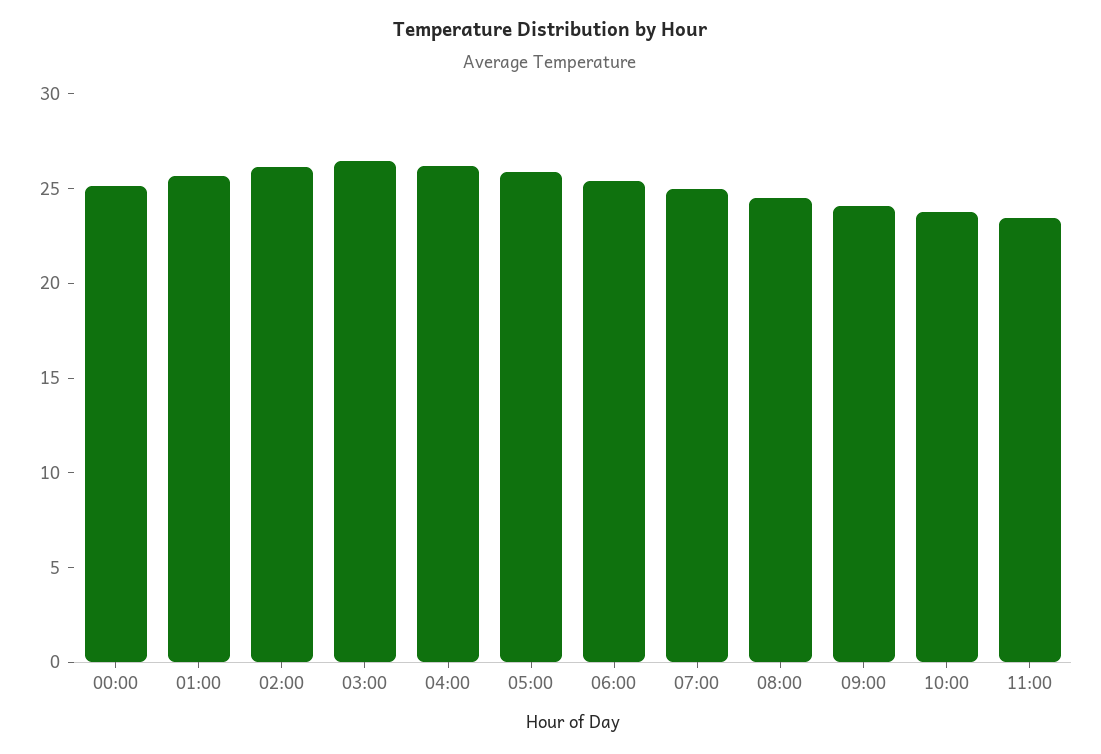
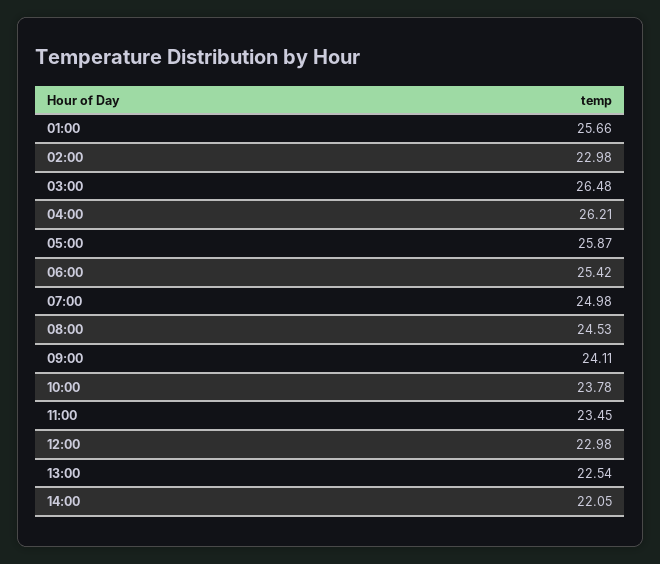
00:00: 25 -> none
02:00: 26 -> 22.98
12:00: none -> 22.98
13:00: none -> 22.54
14:00: none -> 22.05

